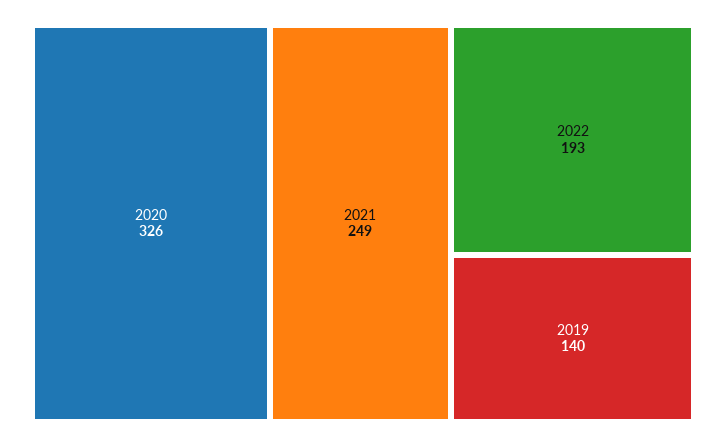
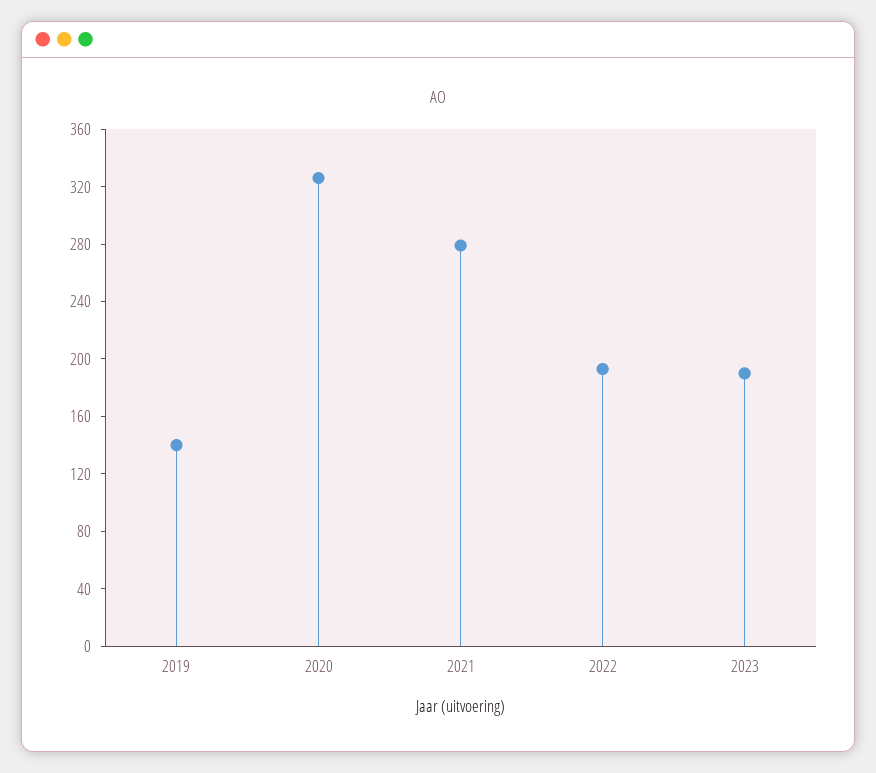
2021: 249 -> 280
2023: none -> 190

